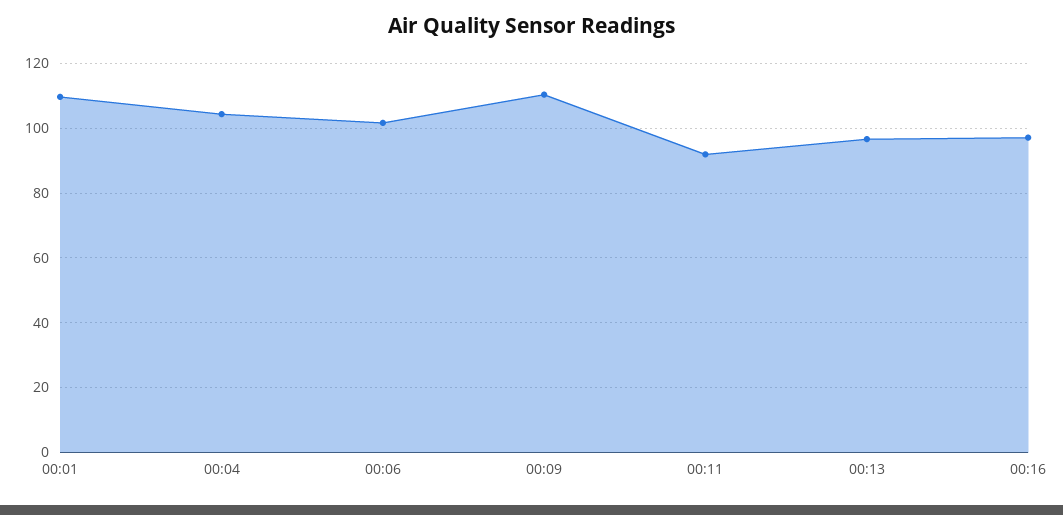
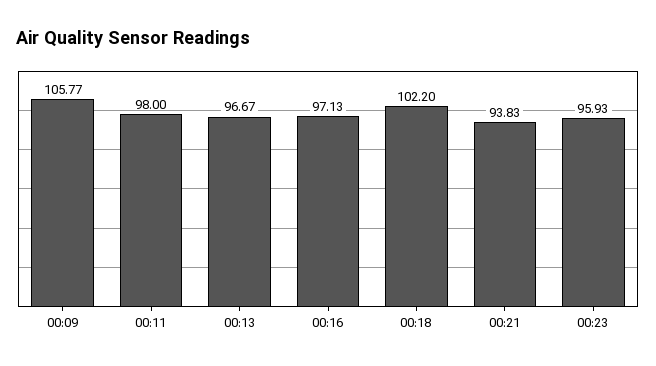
00:01: 110 -> none
00:04: 104 -> none
00:06: 102 -> none
00:09: 110 -> 105.77
00:11: 92 -> 98
00:18: none -> 102.2
00:21: none -> 93.83
00:23: none -> 95.93

